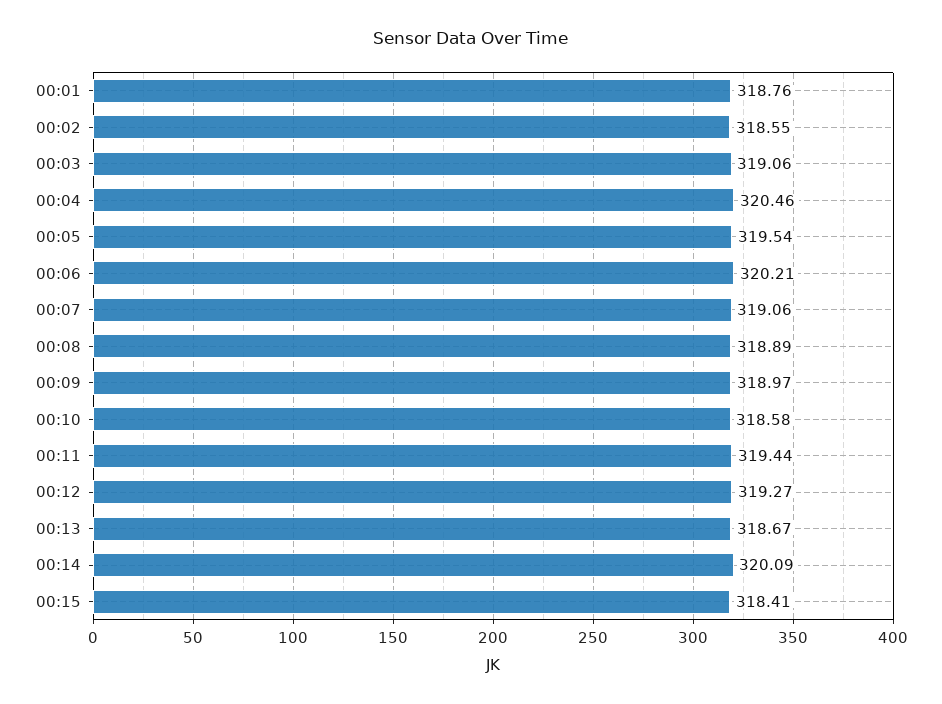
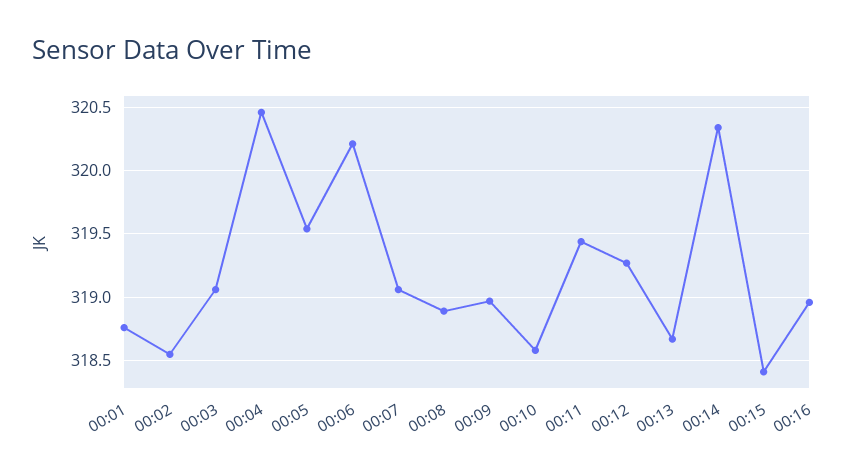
00:14: 320.09 -> 320.35
00:16: none -> 318.95

